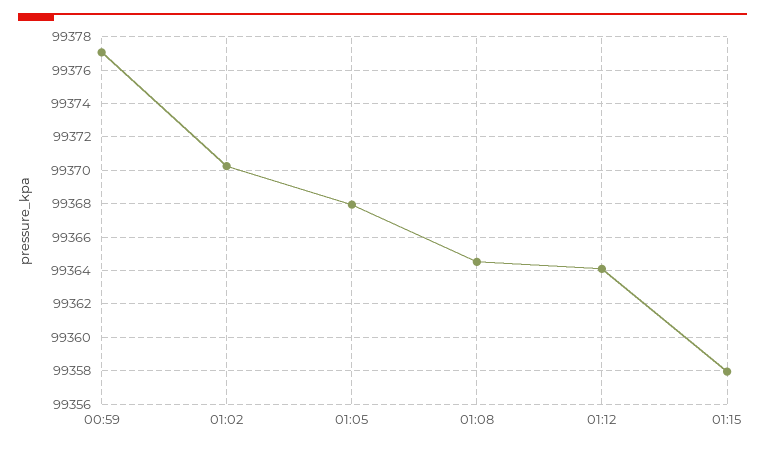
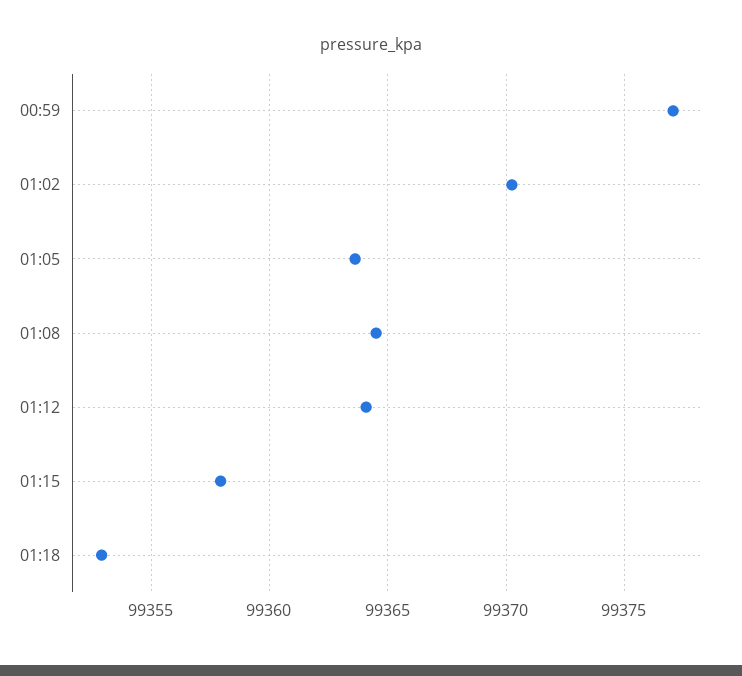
01:05: 99368 -> 99363.5
01:18: none -> 99353

